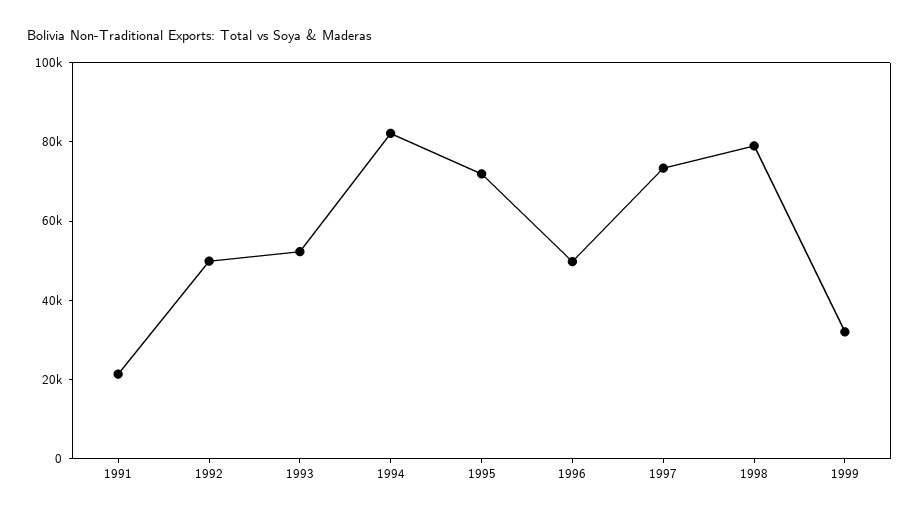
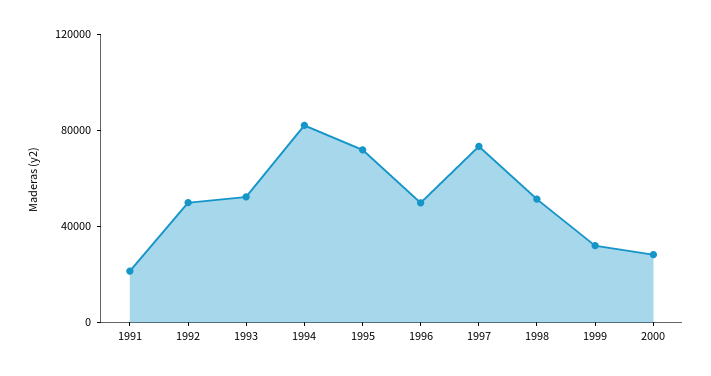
1998: 80000 -> 50000
2000: none -> 30000

